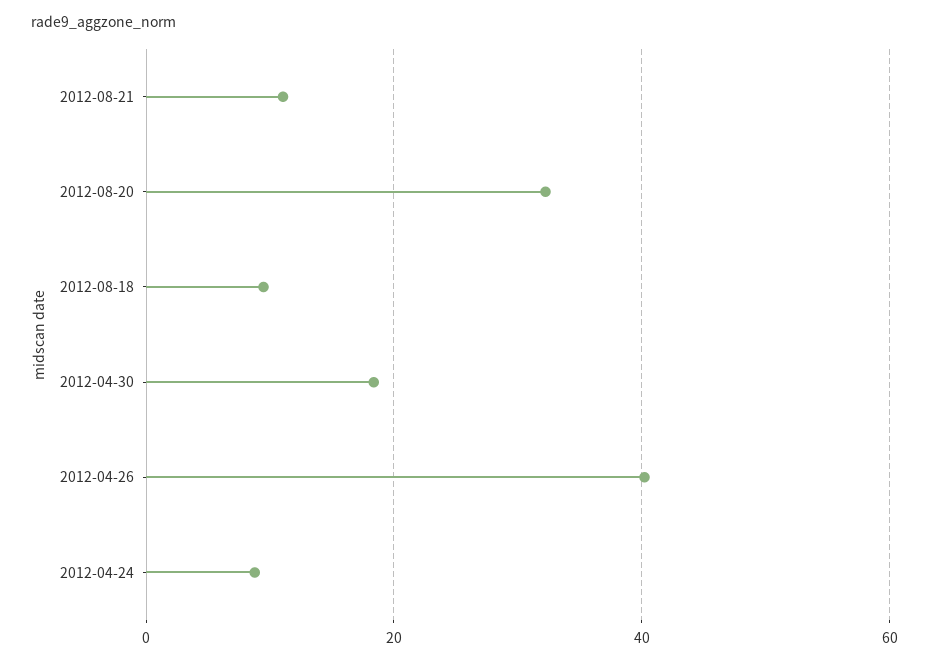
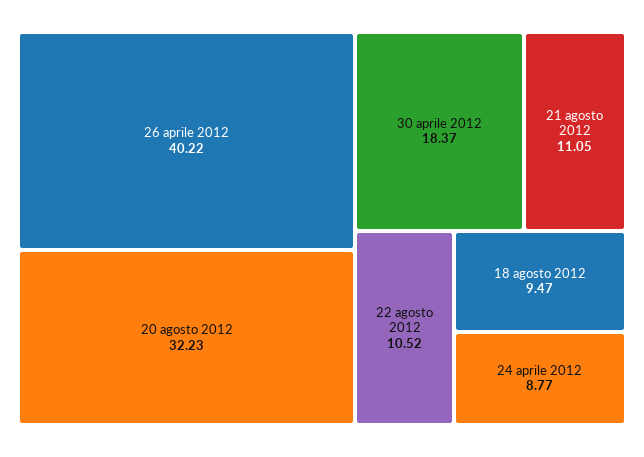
22 agosto 2012: none -> 10.52

